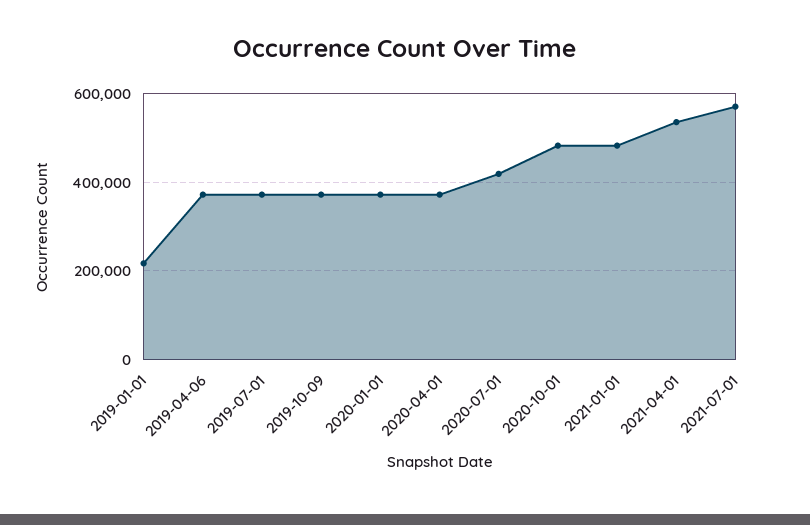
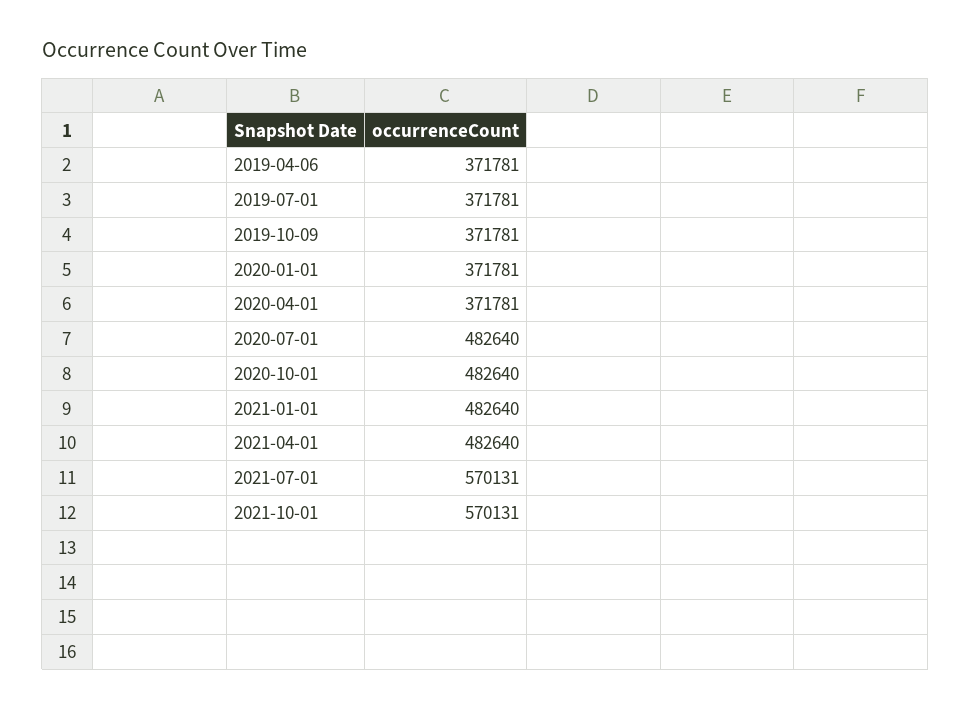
2019-01-01: 220000 -> none
2020-07-01: 420000 -> 482640
2021-04-01: 540000 -> 482640
2021-10-01: none -> 570131

